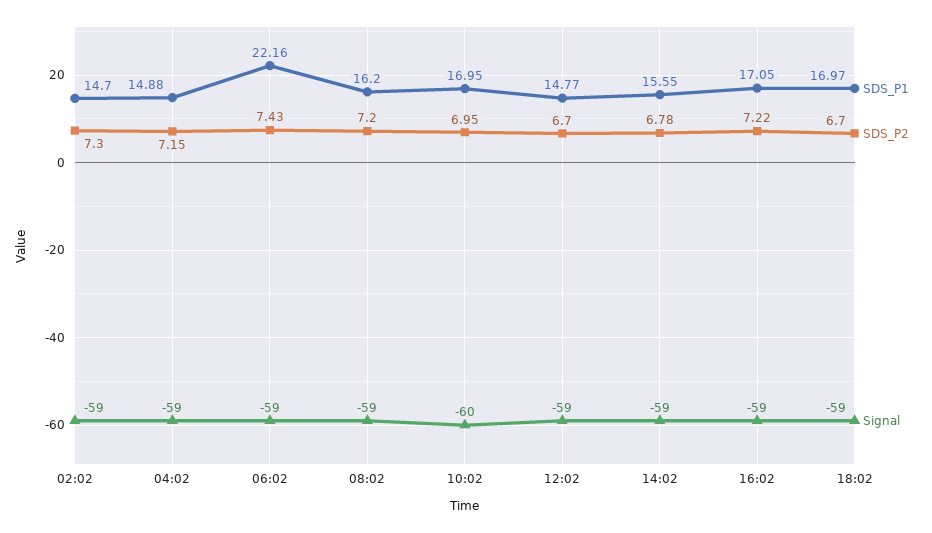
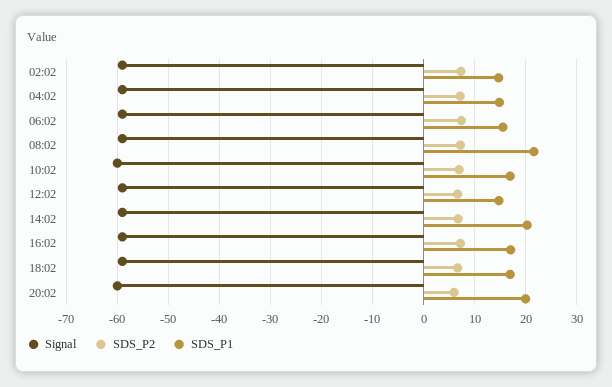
SDS_P1, 06:02: 22.16 -> 16
SDS_P1, 08:02: 16.2 -> 22
SDS_P1, 14:02: 15.55 -> 20
Signal, 20:02: none -> -60
SDS_P2, 20:02: none -> 6
SDS_P1, 20:02: none -> 20

